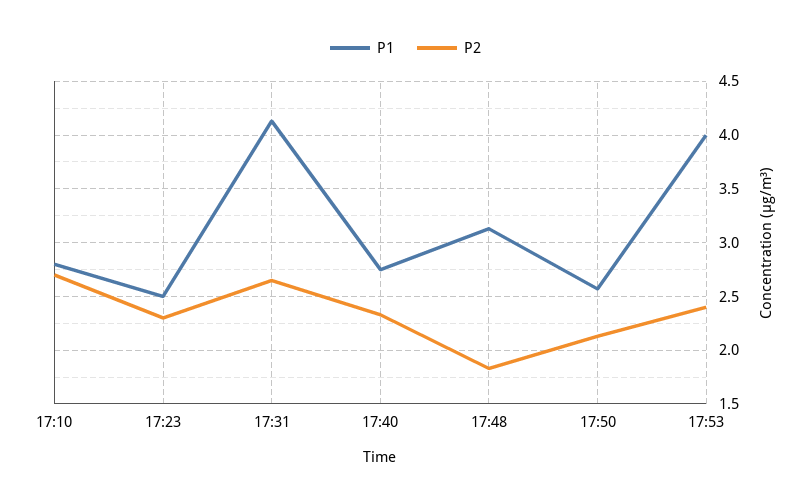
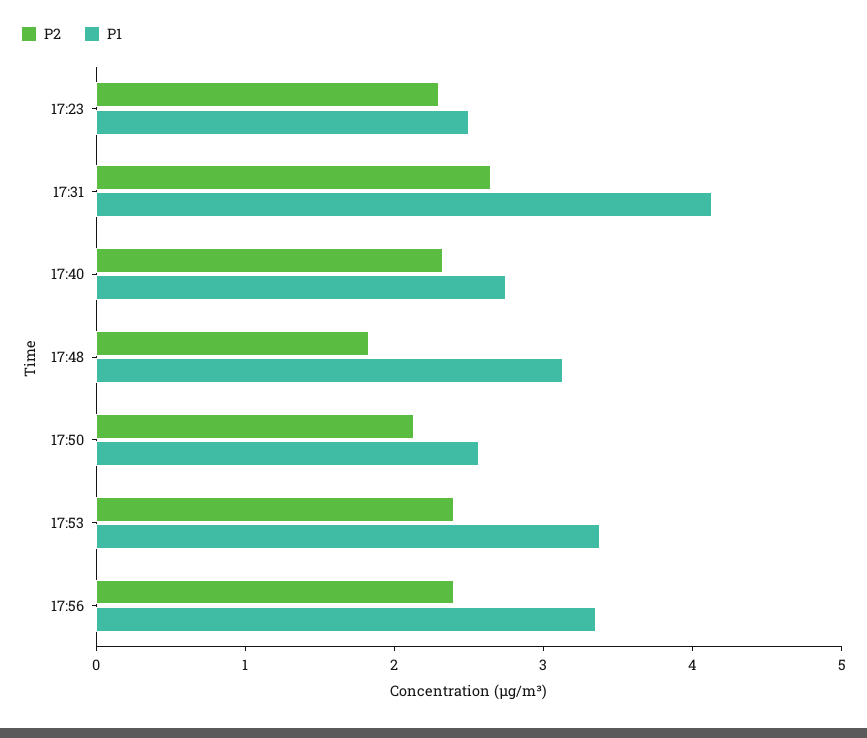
P1, 17:10: 2.8 -> none
P2, 17:10: 2.7 -> none
P1, 17:53: 4 -> 3.4
P2, 17:56: none -> 2.4
P1, 17:56: none -> 3.4

